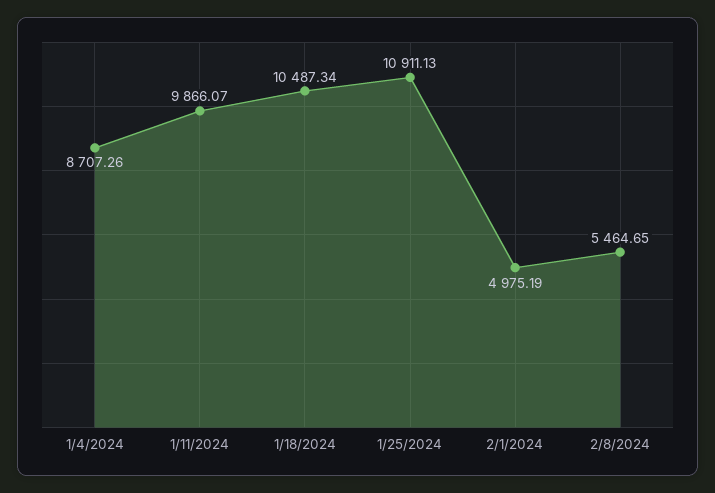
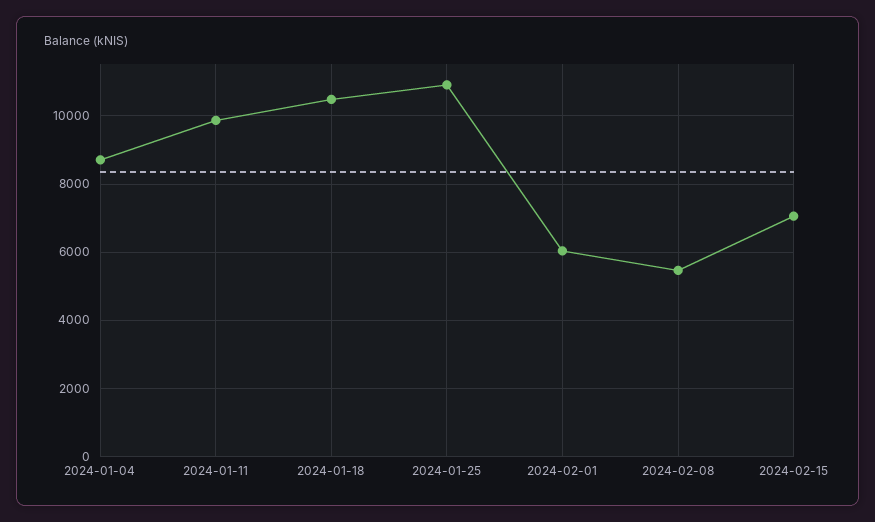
2/1/2024: 4975.19 -> 6000
2024-02-15: none -> 7000

